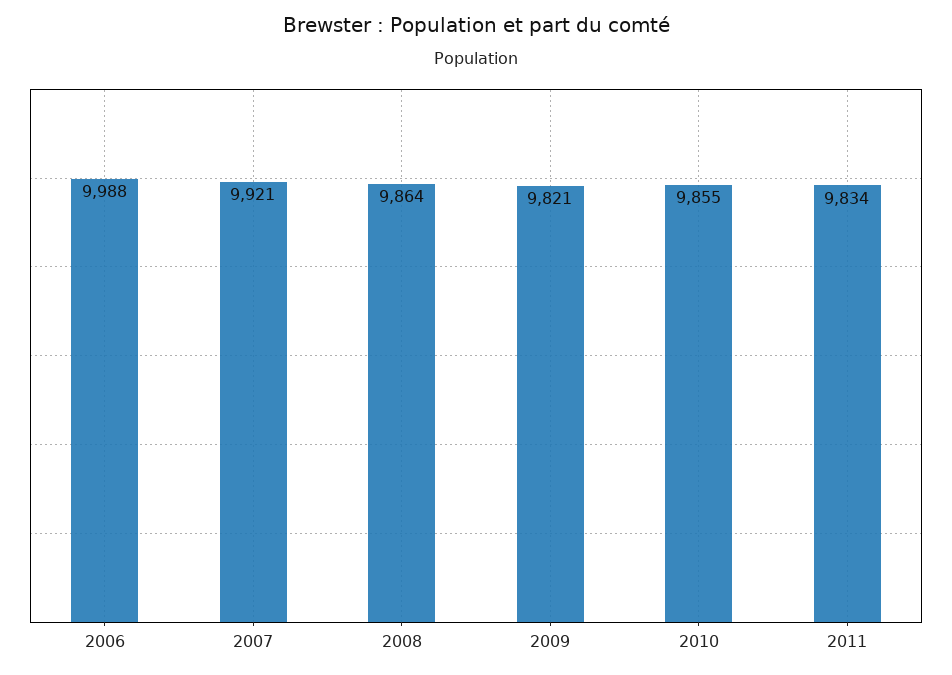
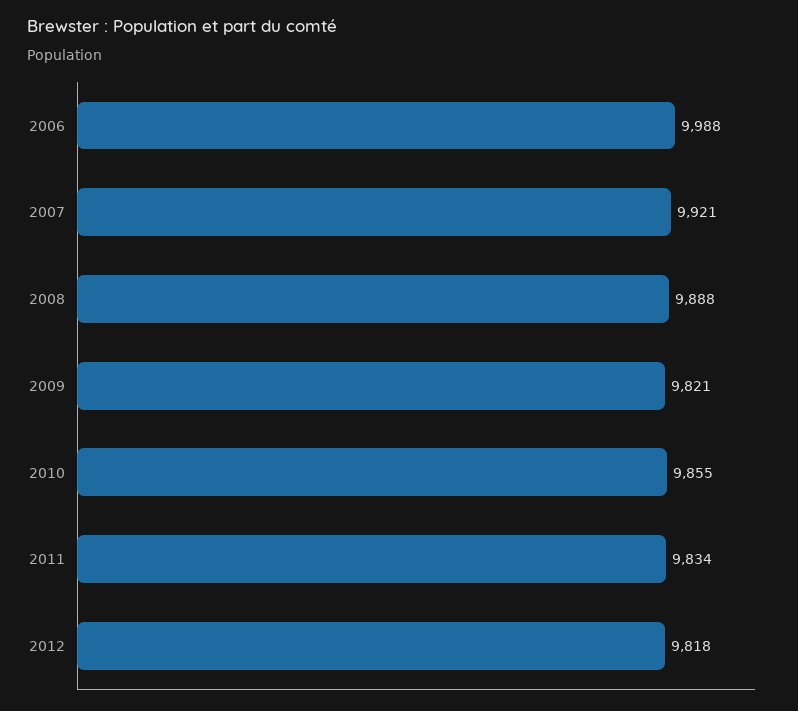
2008: 9864 -> 9888
2012: none -> 9818

